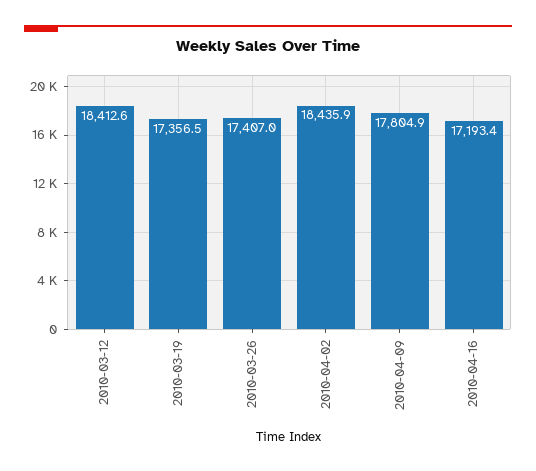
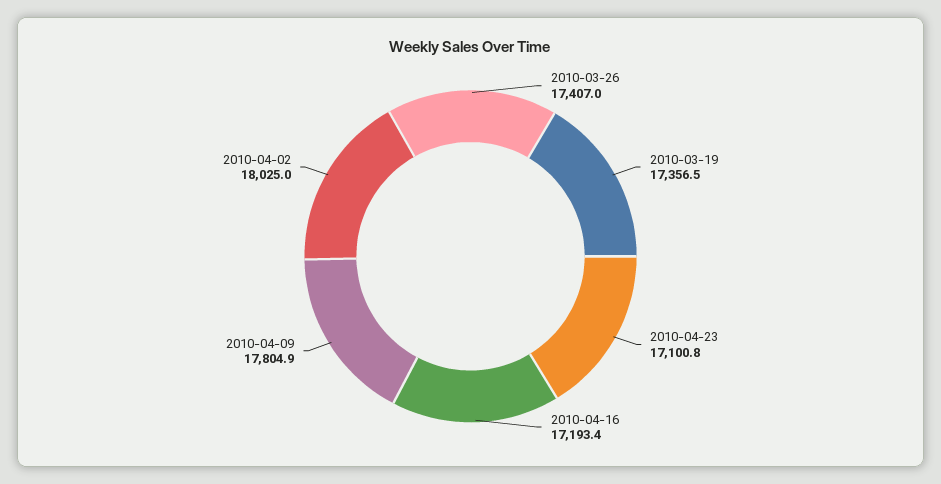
2010-03-12: 18412.6 -> none
2010-04-02: 18435.9 -> 18025
2010-04-23: none -> 17100.8

